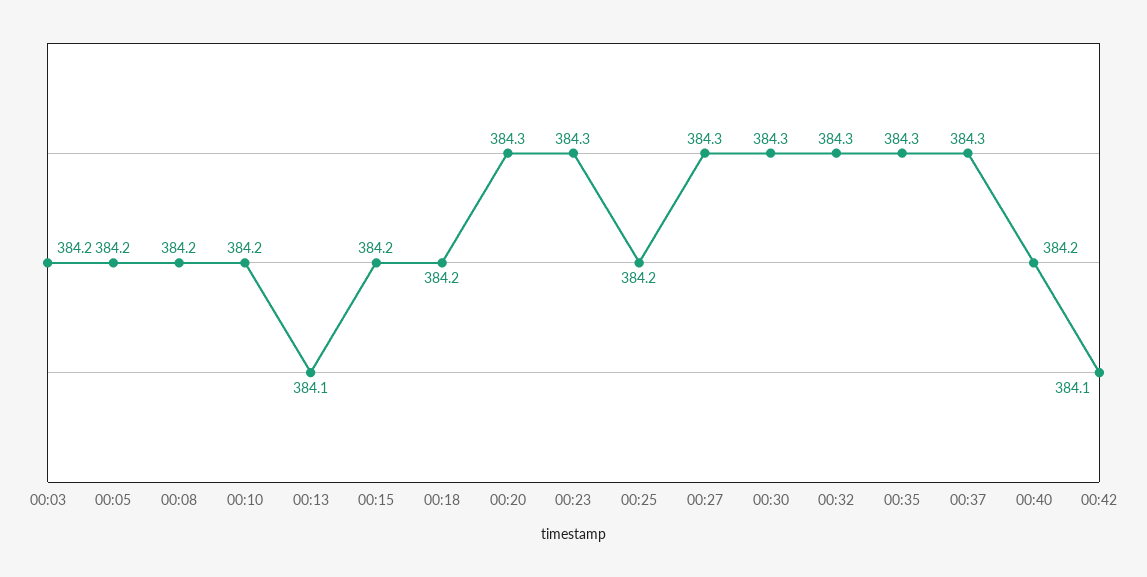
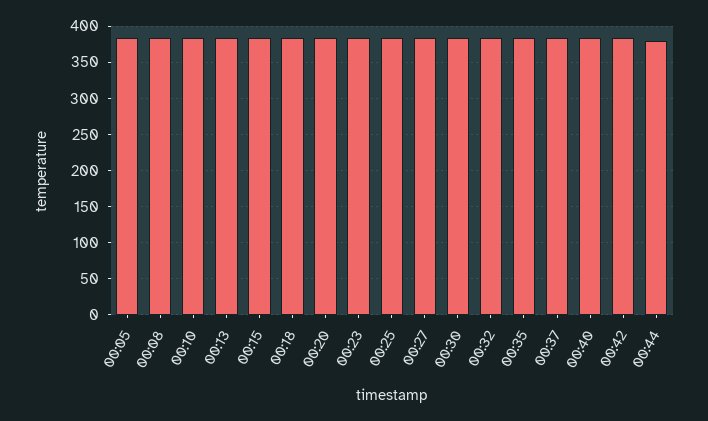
00:03: 384.2 -> none
00:44: none -> 380

